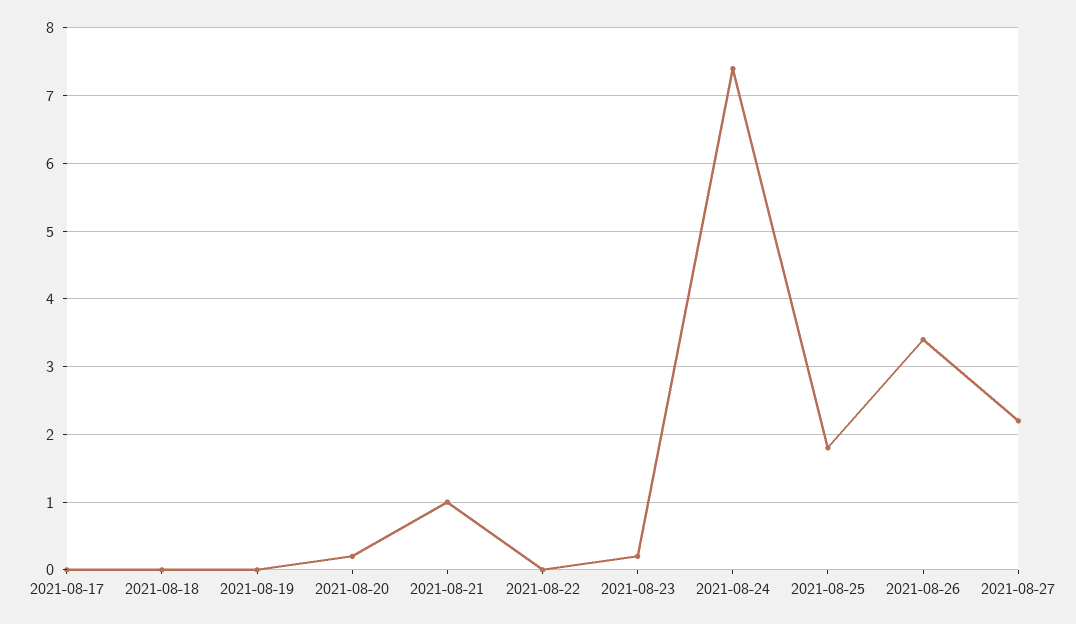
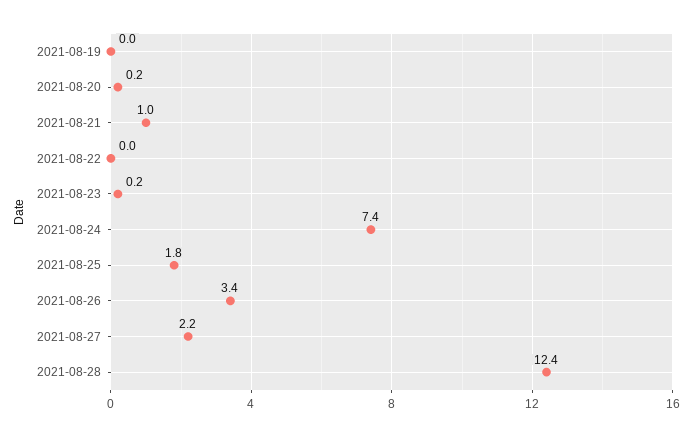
2021-08-17: 0 -> none
2021-08-18: 0 -> none
2021-08-28: none -> 12.4

